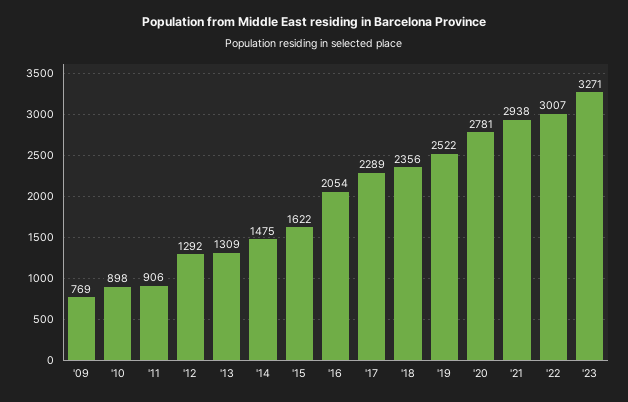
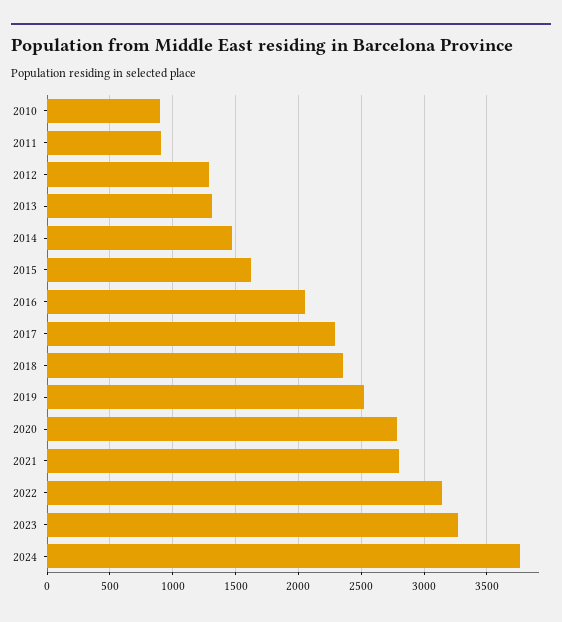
'09: 769 -> none
'21: 2938 -> 2800
'22: 3007 -> 3150
2024: none -> 3750

